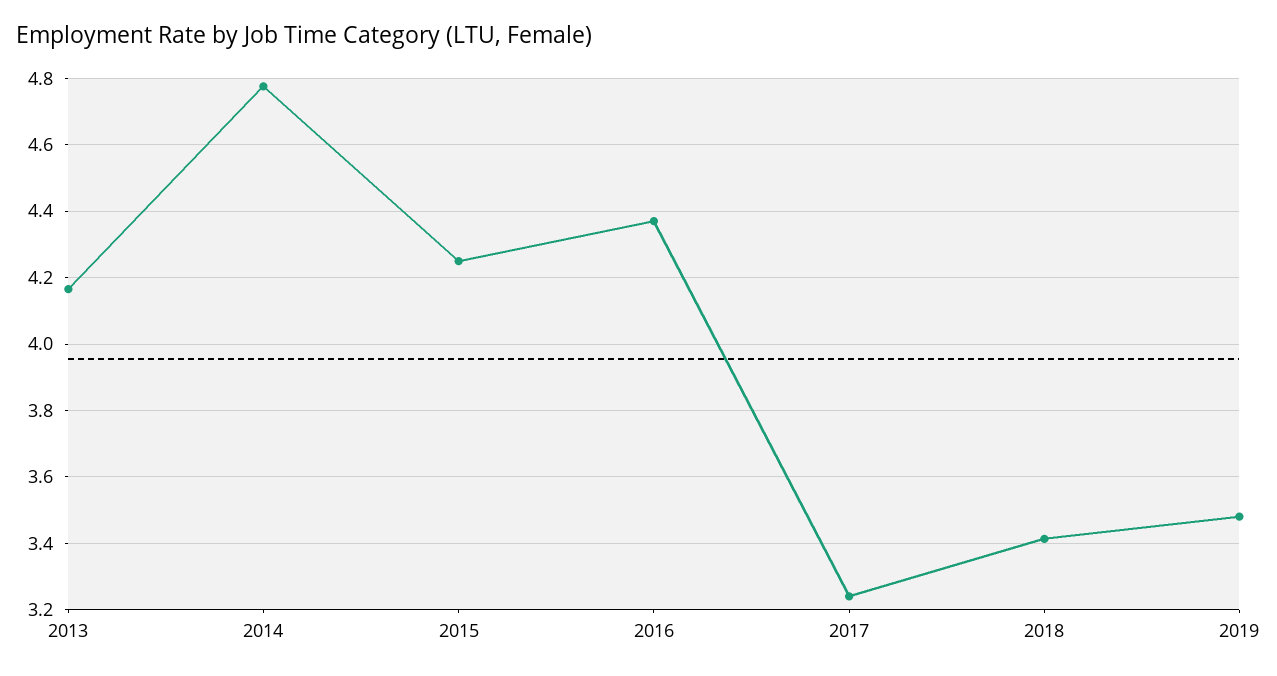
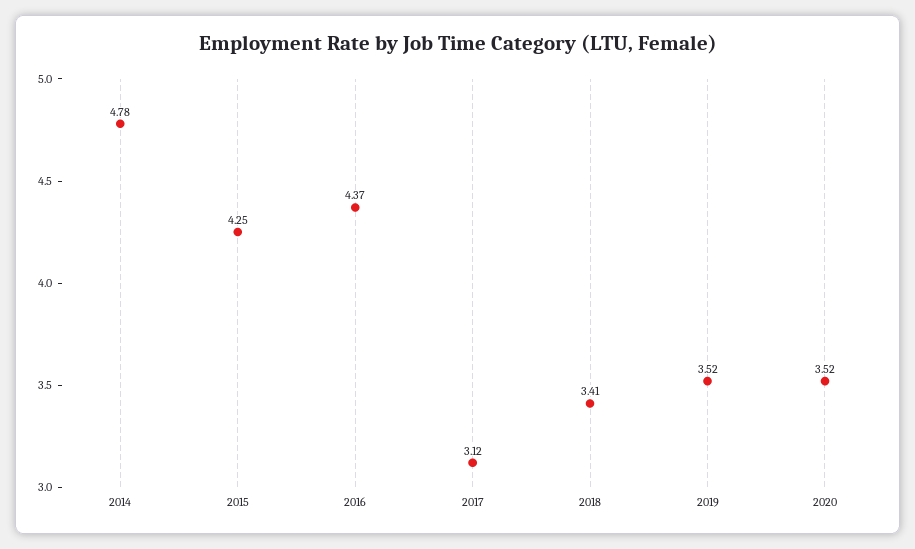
2013: 4.16 -> none
2017: 3.24 -> 3.12
2019: 3.48 -> 3.52
2020: none -> 3.52

